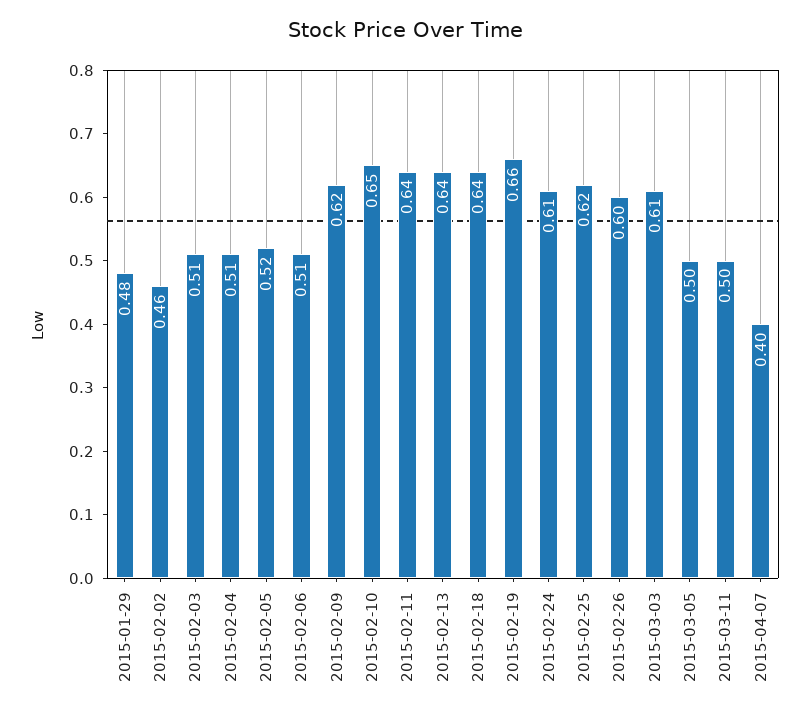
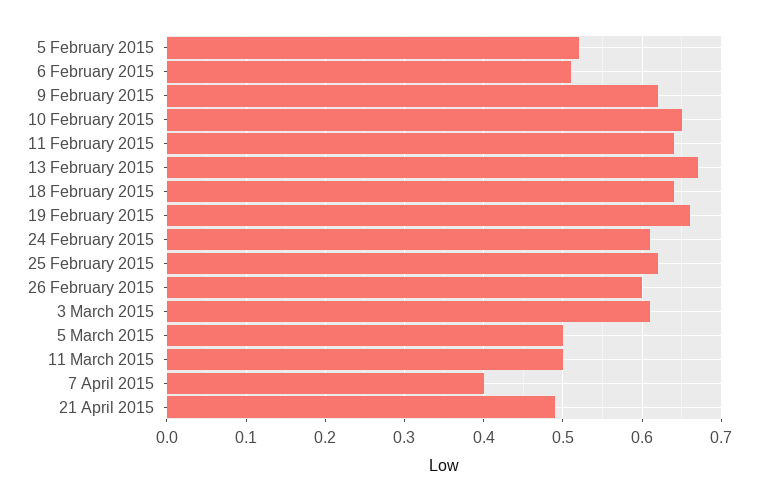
2015-01-29: 0.48 -> none
2015-02-02: 0.46 -> none
2015-02-03: 0.51 -> none
2015-02-04: 0.51 -> none
2015-02-13: 0.64 -> 0.67
21 April 2015: none -> 0.49

